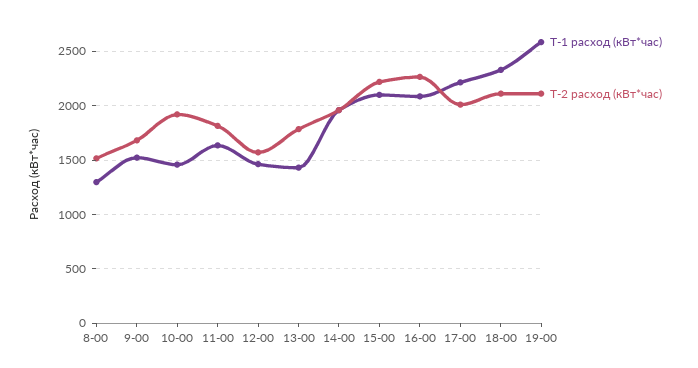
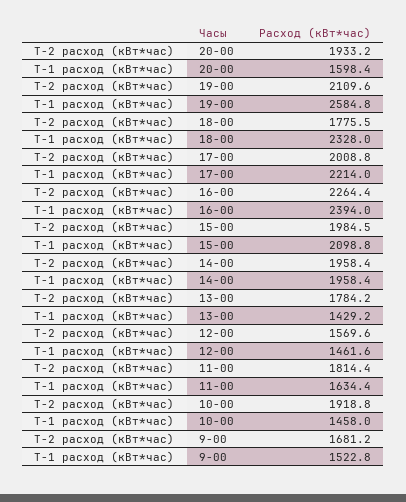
T-1 расход (кВт*час), 8-00: 1300 -> none
T-2 расход (кВт*час), 8-00: 1500 -> none
T-2 расход (кВт*час), 15-00: 2200 -> 1984.5
T-1 расход (кВт*час), 16-00: 2100 -> 2394
T-2 расход (кВт*час), 18-00: 2100 -> 1775.5
T-2 расход (кВт*час), 20-00: none -> 1933.2
T-1 расход (кВт*час), 20-00: none -> 1598.4

